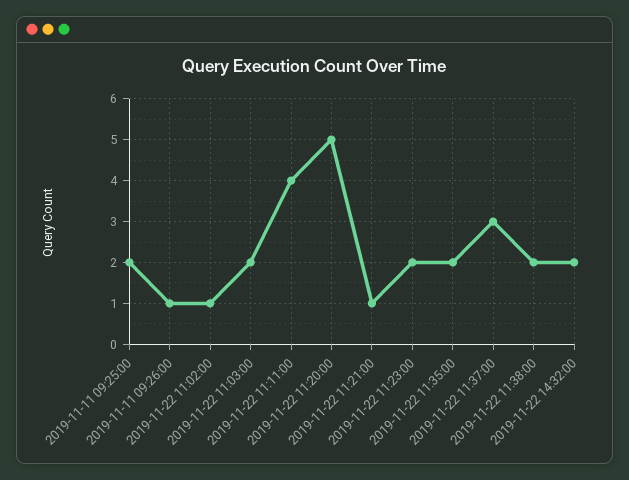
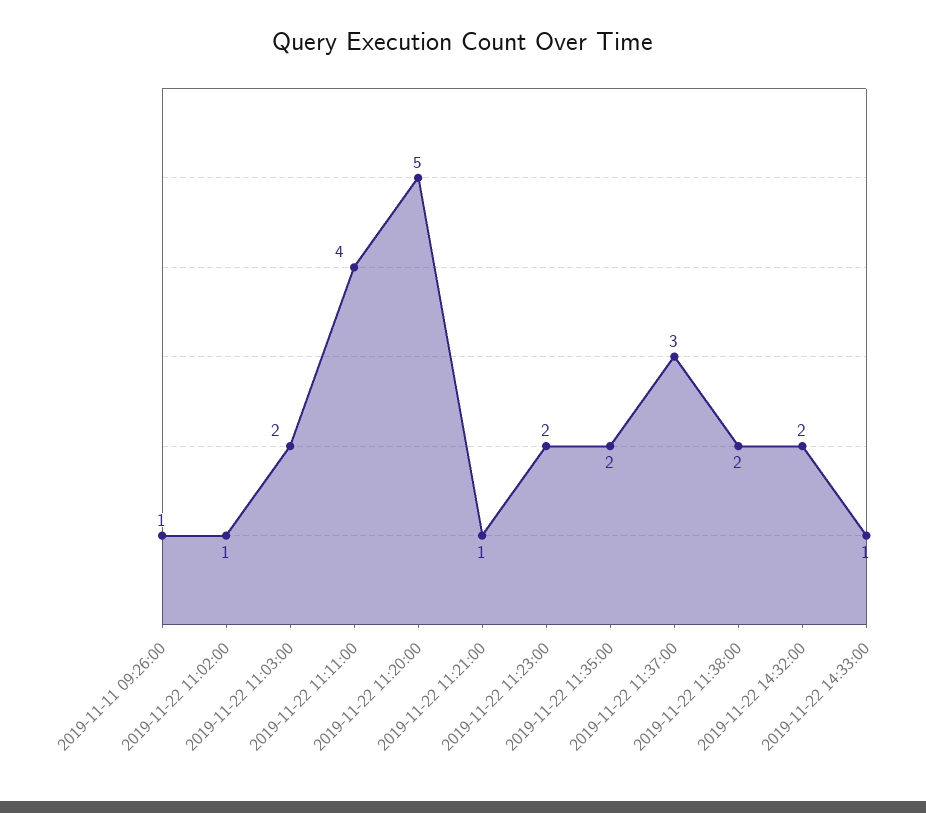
2019-11-11 09:25:00: 2 -> none
2019-11-22 14:33:00: none -> 1

